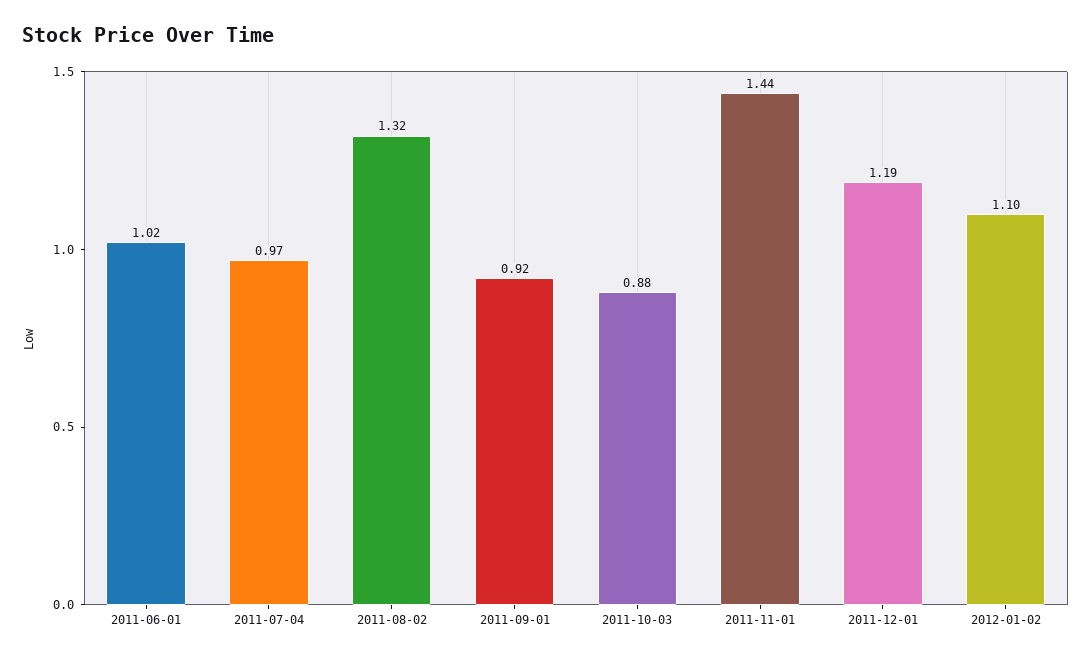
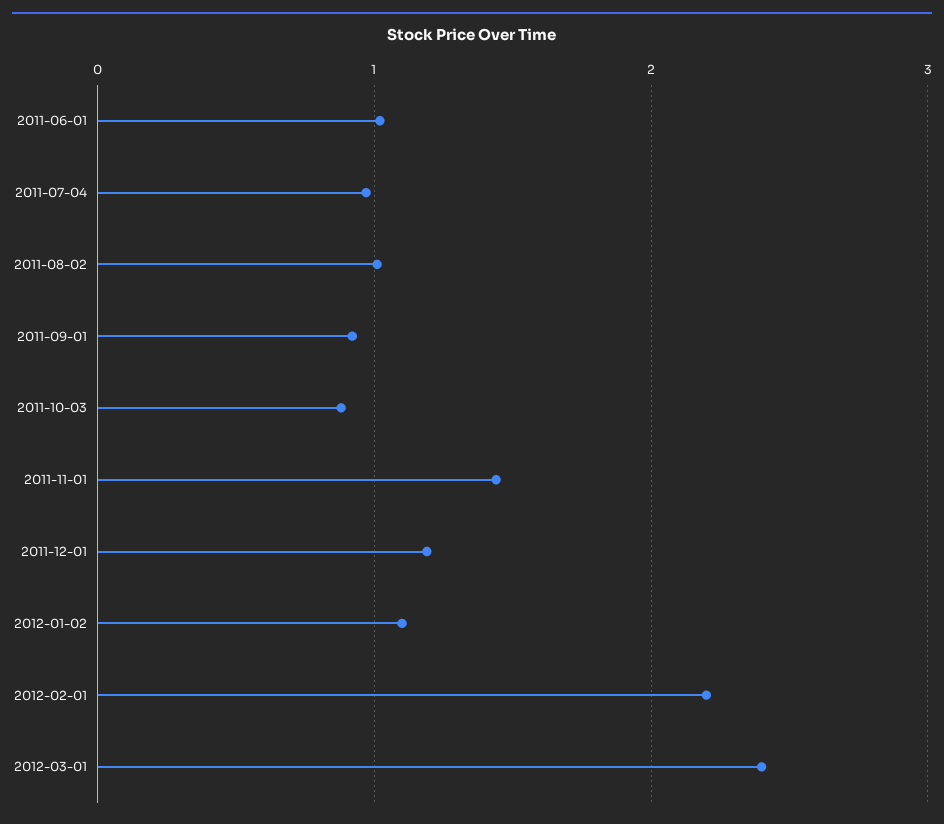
2011-08-02: 1.32 -> 1
2012-02-01: none -> 2.2
2012-03-01: none -> 2.4

